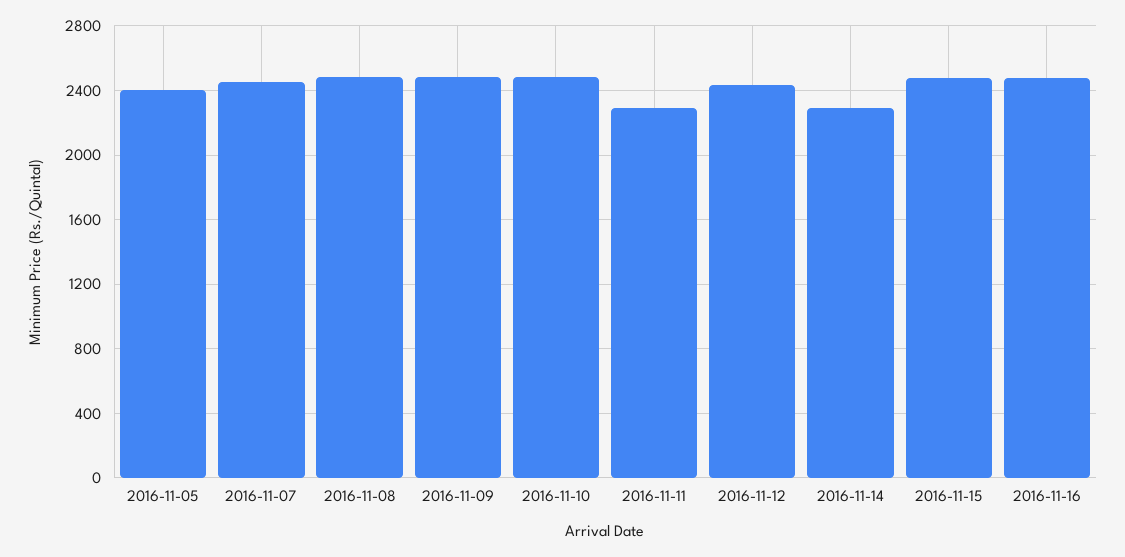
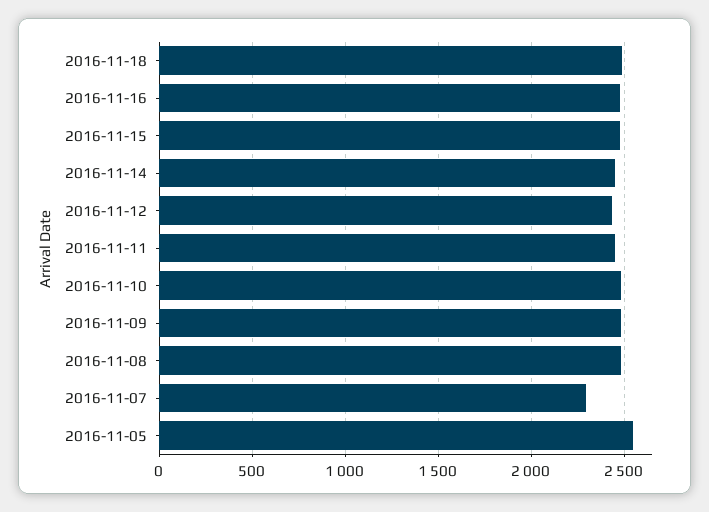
2016-11-05: 2400 -> 2550
2016-11-07: 2450 -> 2300
2016-11-11: 2300 -> 2450
2016-11-14: 2300 -> 2450
2016-11-18: none -> 2500

